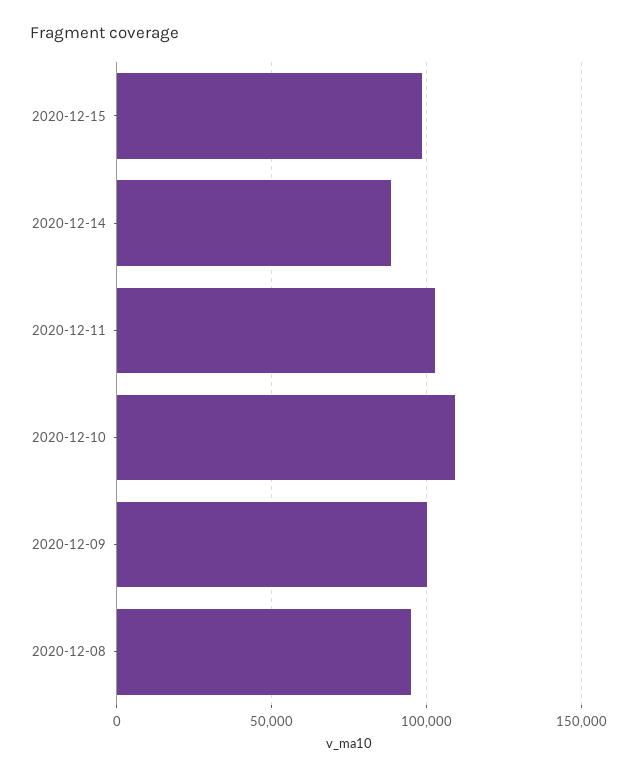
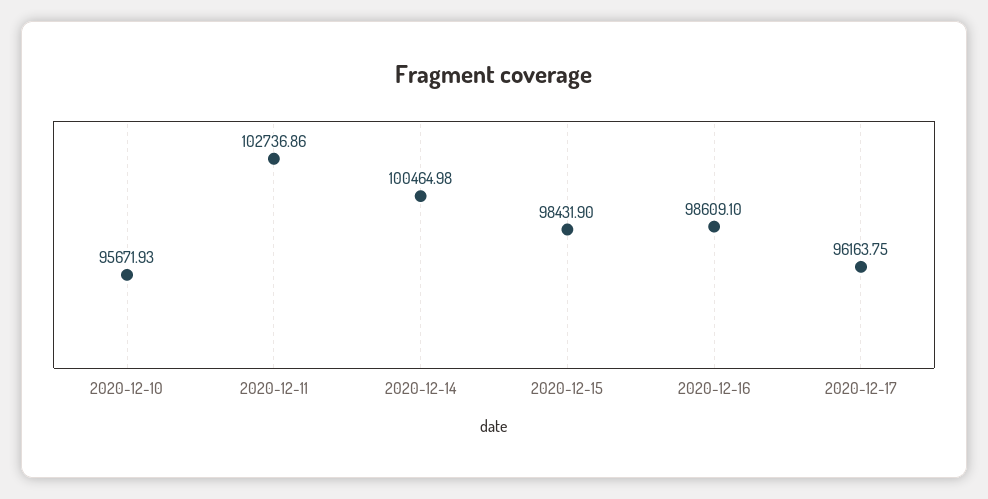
2020-12-14: 90000 -> 100464.98
2020-12-10: 110000 -> 95671.93
2020-12-09: 100000 -> none
2020-12-08: 95000 -> none
2020-12-16: none -> 98609.1
2020-12-17: none -> 96163.75

